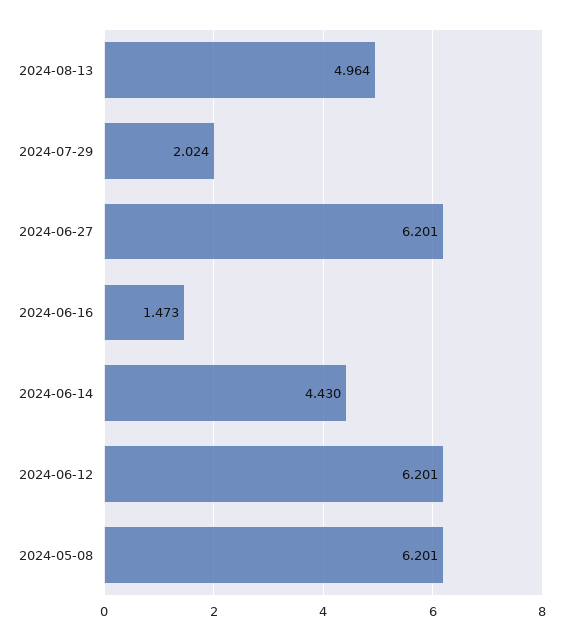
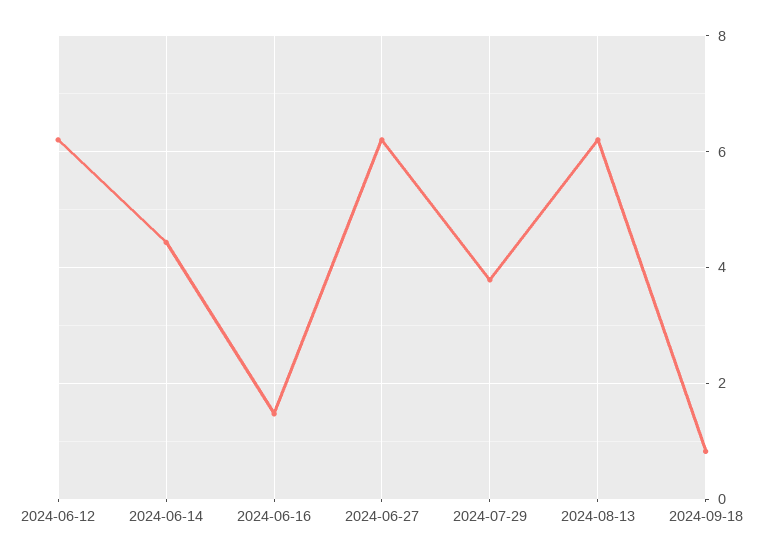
2024-08-13: 4.964 -> 6.2
2024-07-29: 2.024 -> 3.8
2024-05-08: 6.201 -> none
2024-09-18: none -> 0.8

